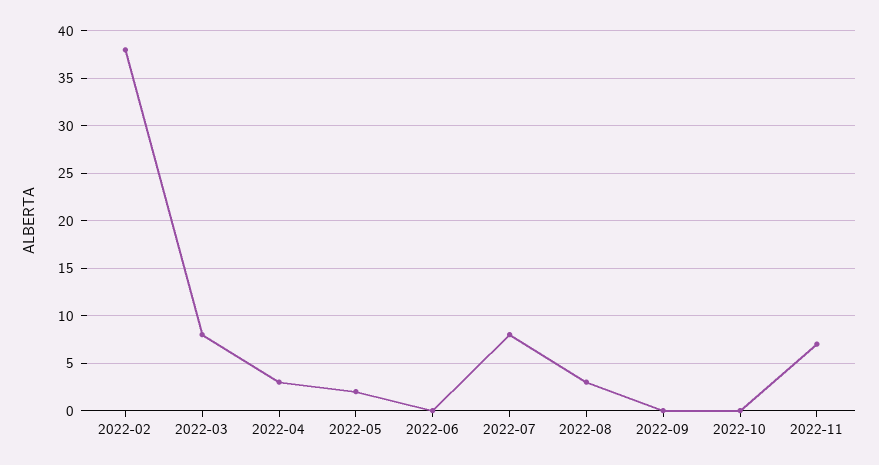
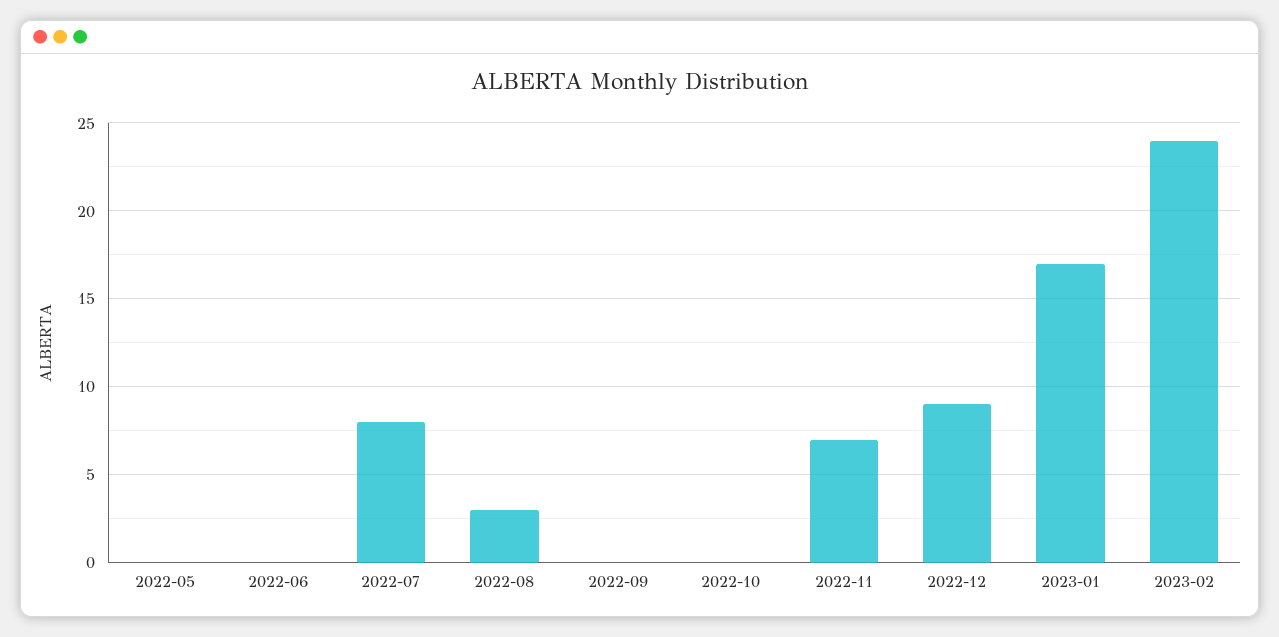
2022-02: 38 -> none
2022-03: 8 -> none
2022-04: 3 -> none
2022-05: 2 -> 0
2022-12: none -> 9
2023-01: none -> 17
2023-02: none -> 24

